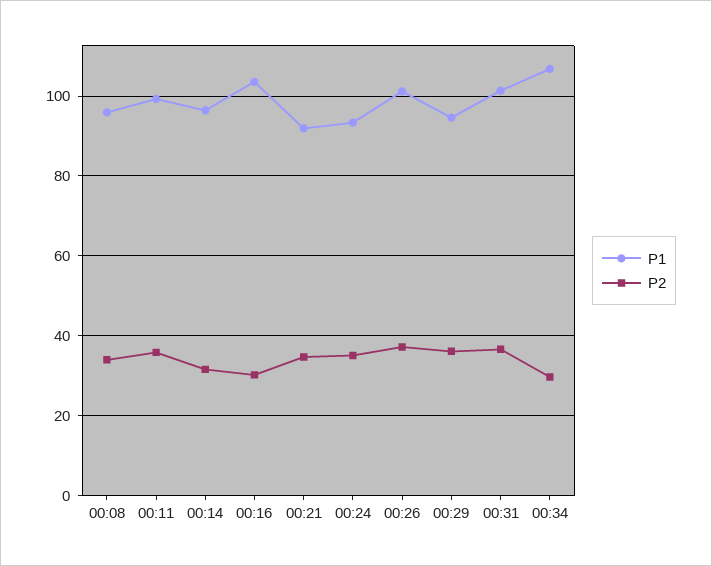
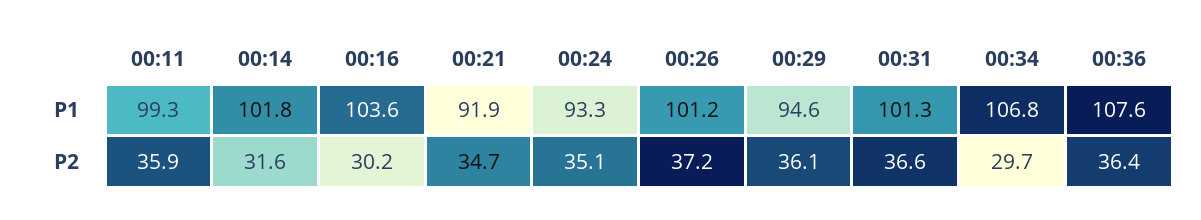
P1, 00:08: 96 -> none
P2, 00:08: 34 -> none
P1, 00:14: 96 -> 101.8
P1, 00:36: none -> 107.6
P2, 00:36: none -> 36.4

